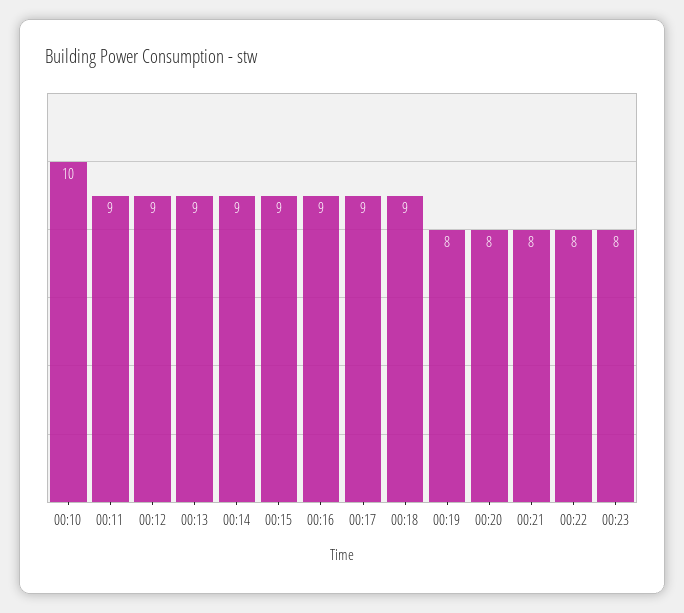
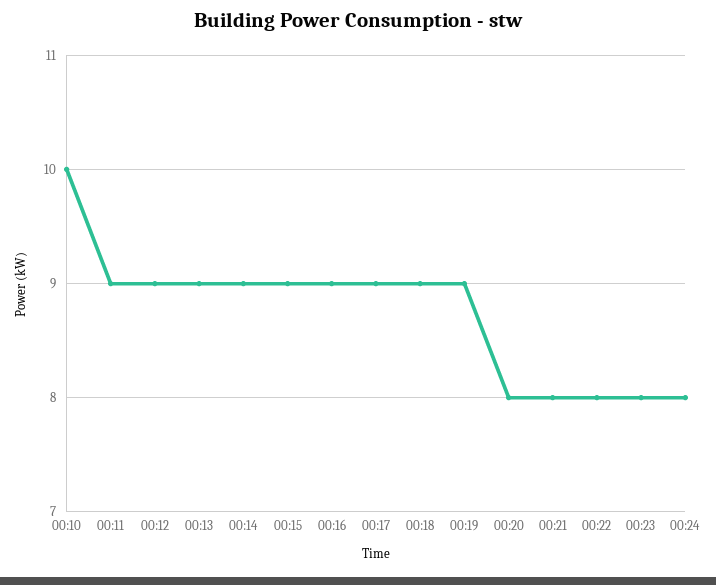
00:19: 8 -> 9
00:24: none -> 8

